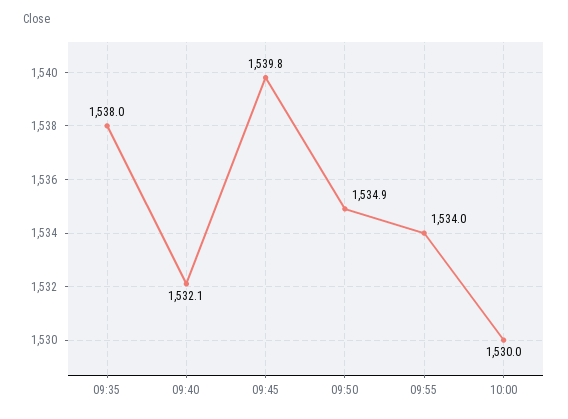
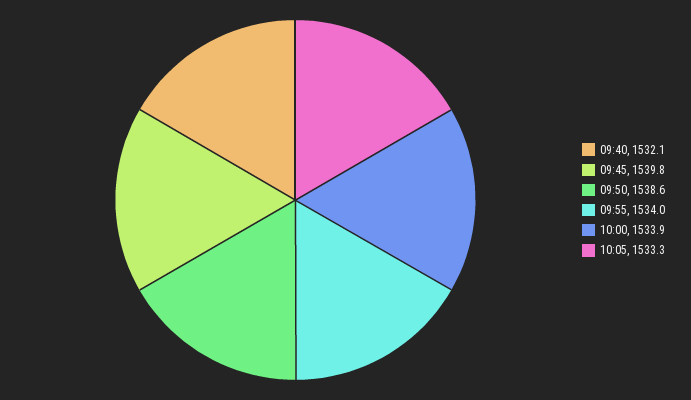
09:35: 1538 -> none
09:50: 1534.9 -> 1538.6
10:00: 1530 -> 1533.9
10:05: none -> 1533.3

